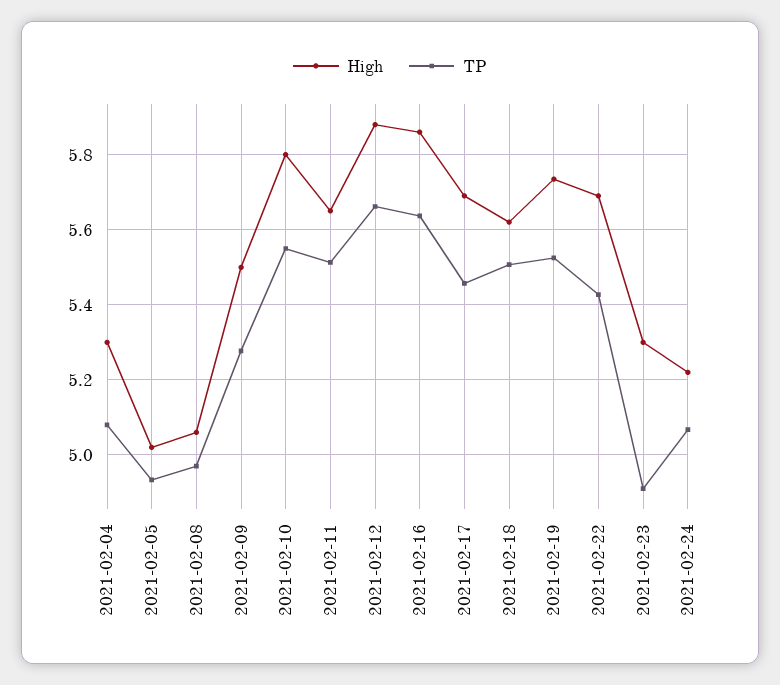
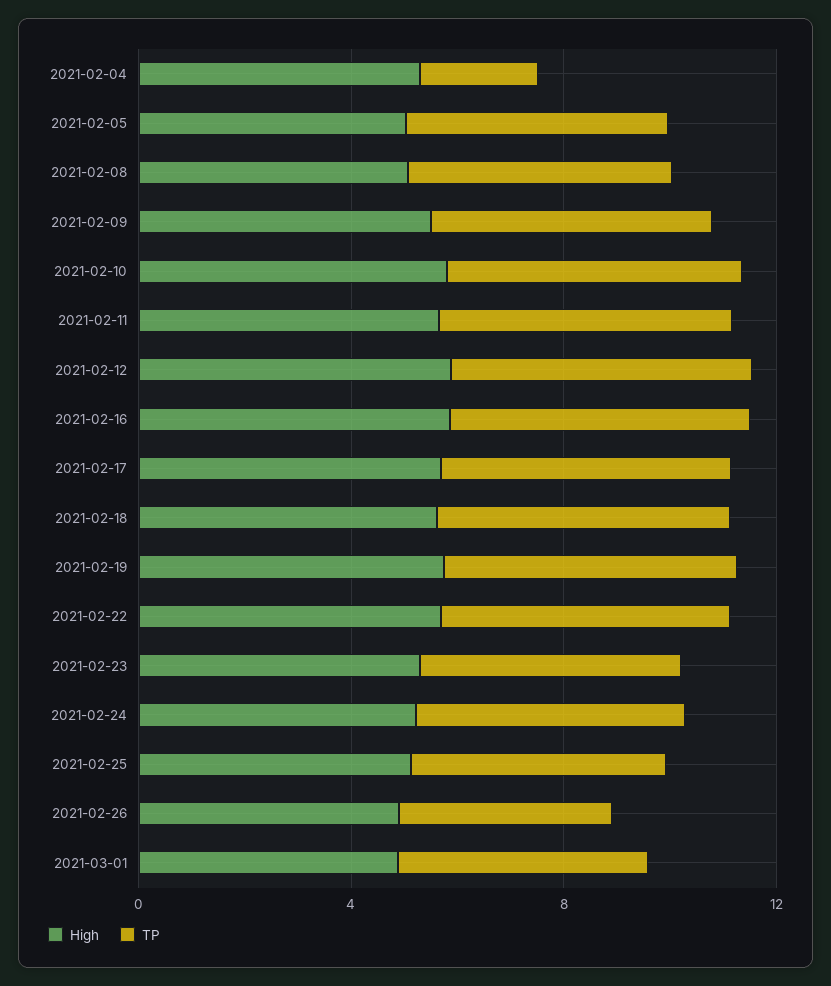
TP, 2021-02-04: 5.08 -> 2
High, 2021-02-25: none -> 5
TP, 2021-02-25: none -> 5
High, 2021-02-26: none -> 5
TP, 2021-02-26: none -> 4
High, 2021-03-01: none -> 5
TP, 2021-03-01: none -> 5

